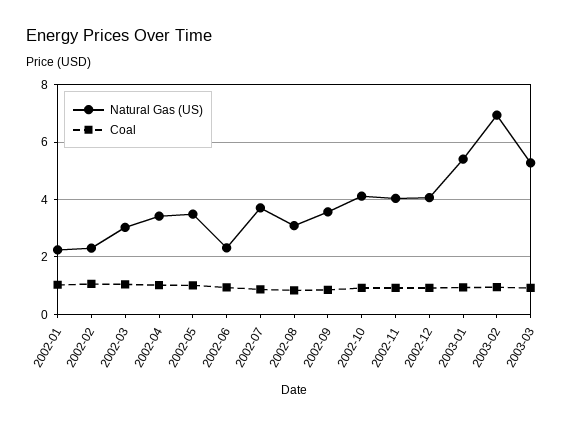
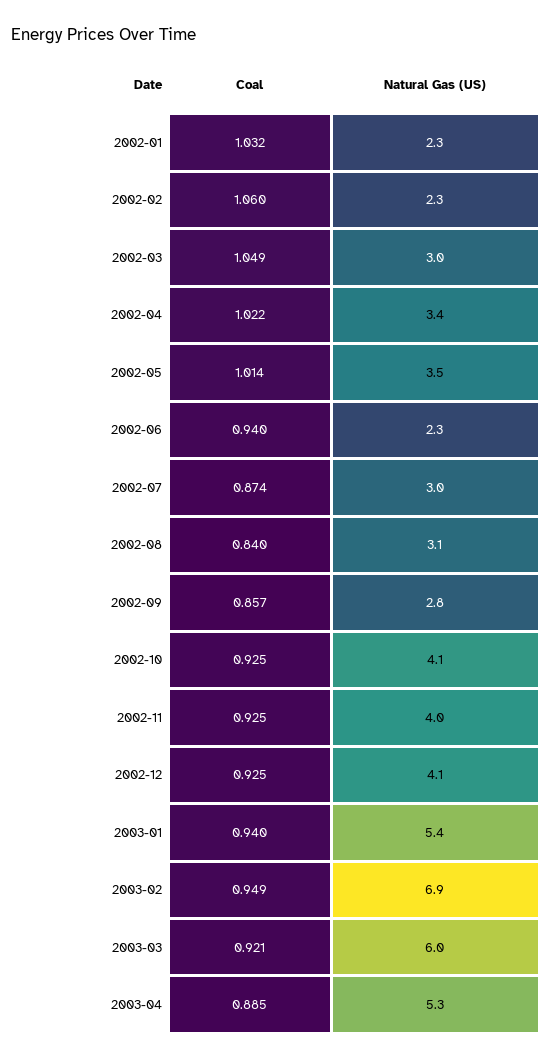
Natural Gas (US), 2002-07: 3.75 -> 3
Natural Gas (US), 2002-09: 3.5 -> 2.8
Natural Gas (US), 2003-03: 5.25 -> 6
Coal, 2003-04: none -> 0.885
Natural Gas (US), 2003-04: none -> 5.3

